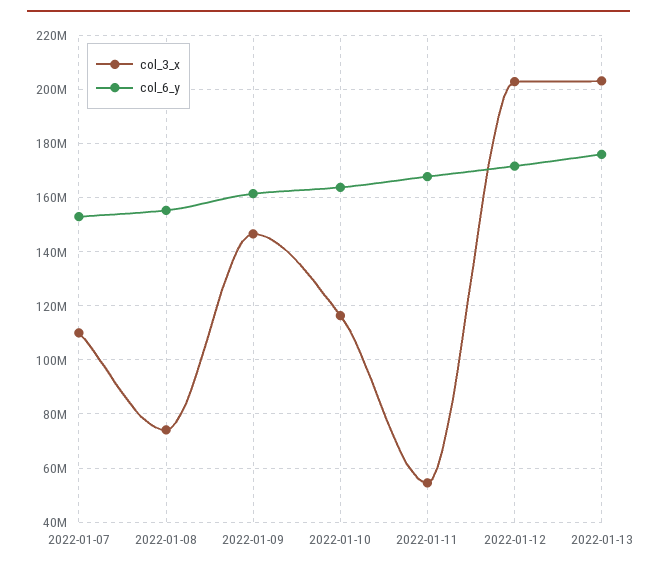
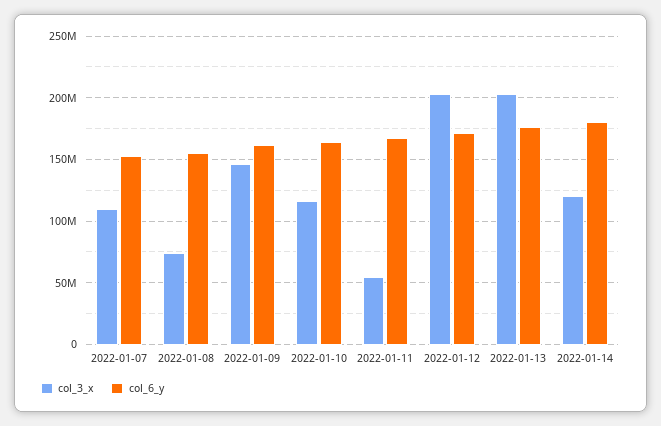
col_3_x, 2022-01-14: none -> 120000000
col_6_y, 2022-01-14: none -> 180000000

